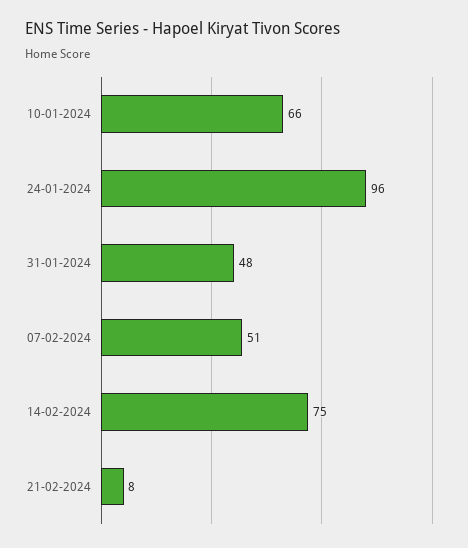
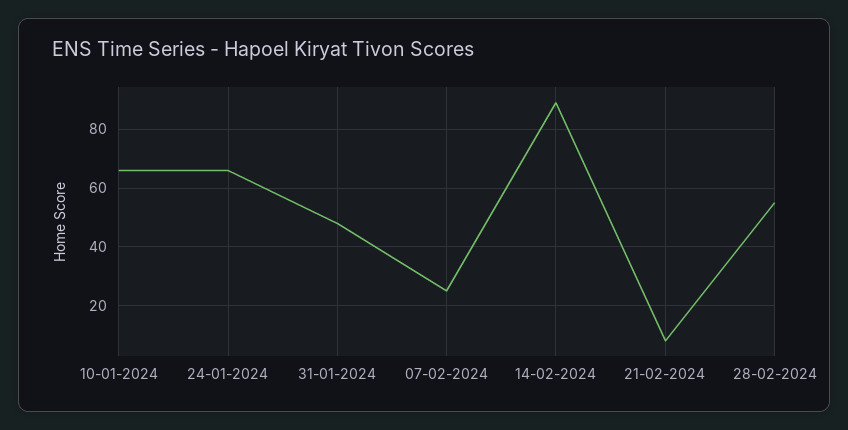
24-01-2024: 96 -> 65
07-02-2024: 51 -> 25
14-02-2024: 75 -> 90
28-02-2024: none -> 55

